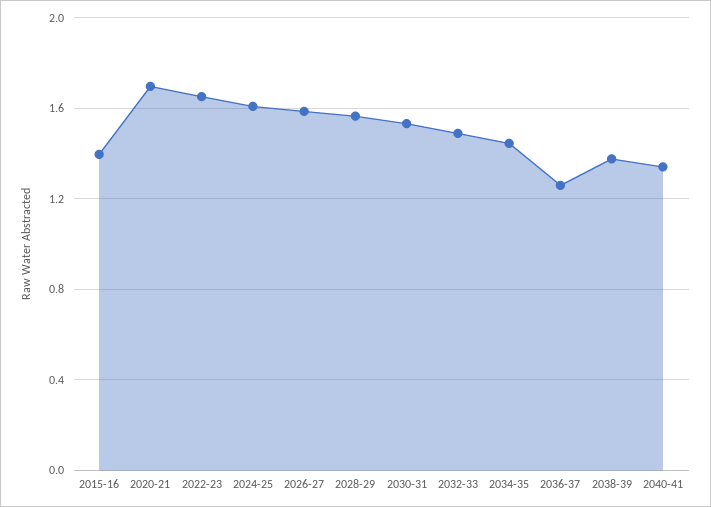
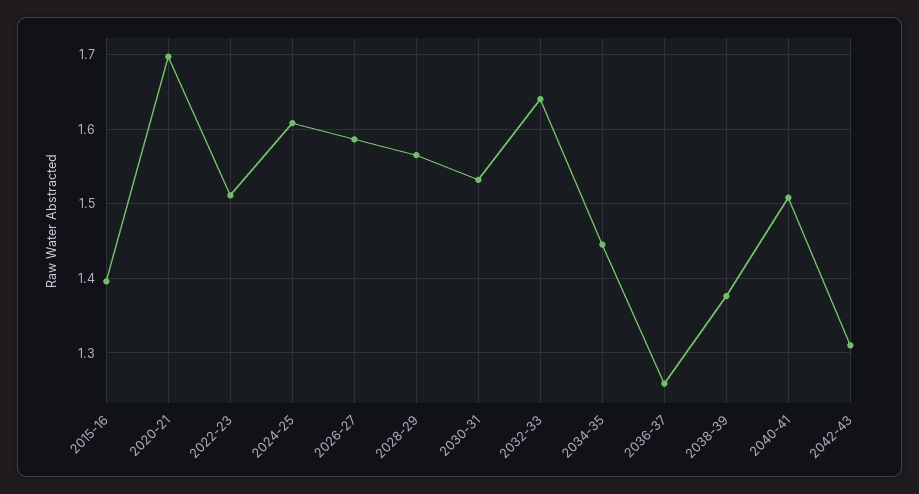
2022-23: 1.65 -> 1.51
2032-33: 1.5 -> 1.64
2040-41: 1.35 -> 1.51
2042-43: none -> 1.31

